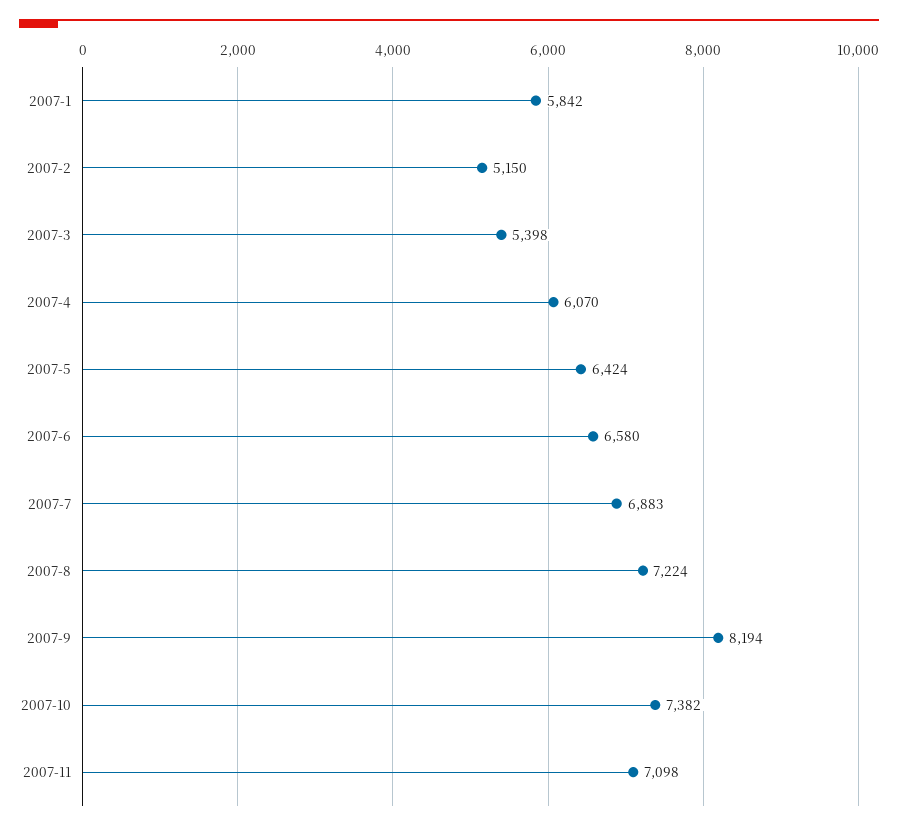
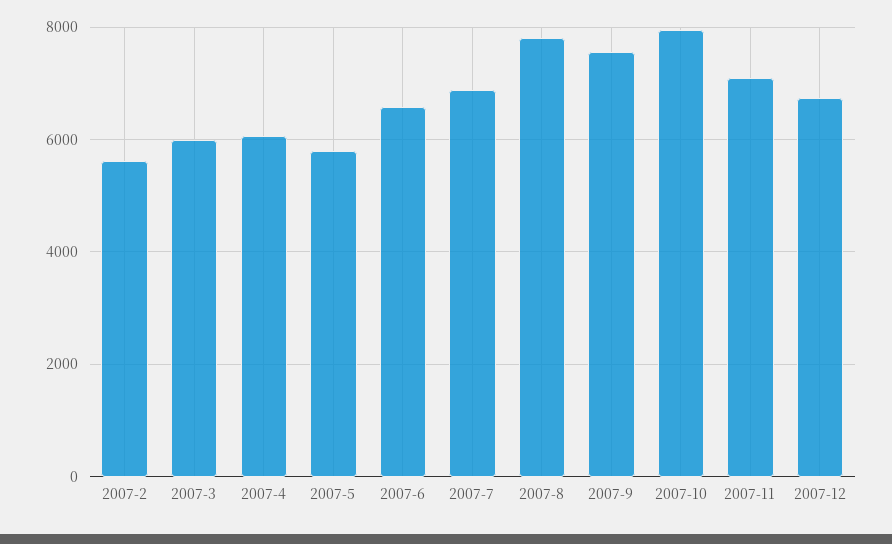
2007-1: 5842 -> none
2007-2: 5150 -> 5600
2007-3: 5398 -> 6000
2007-5: 6424 -> 5800
2007-8: 7224 -> 7800
2007-9: 8194 -> 7600
2007-10: 7382 -> 8000
2007-12: none -> 6800

